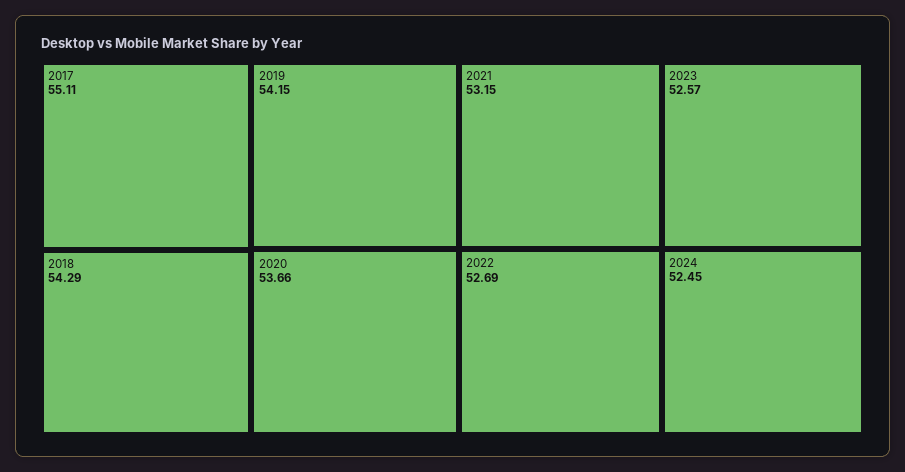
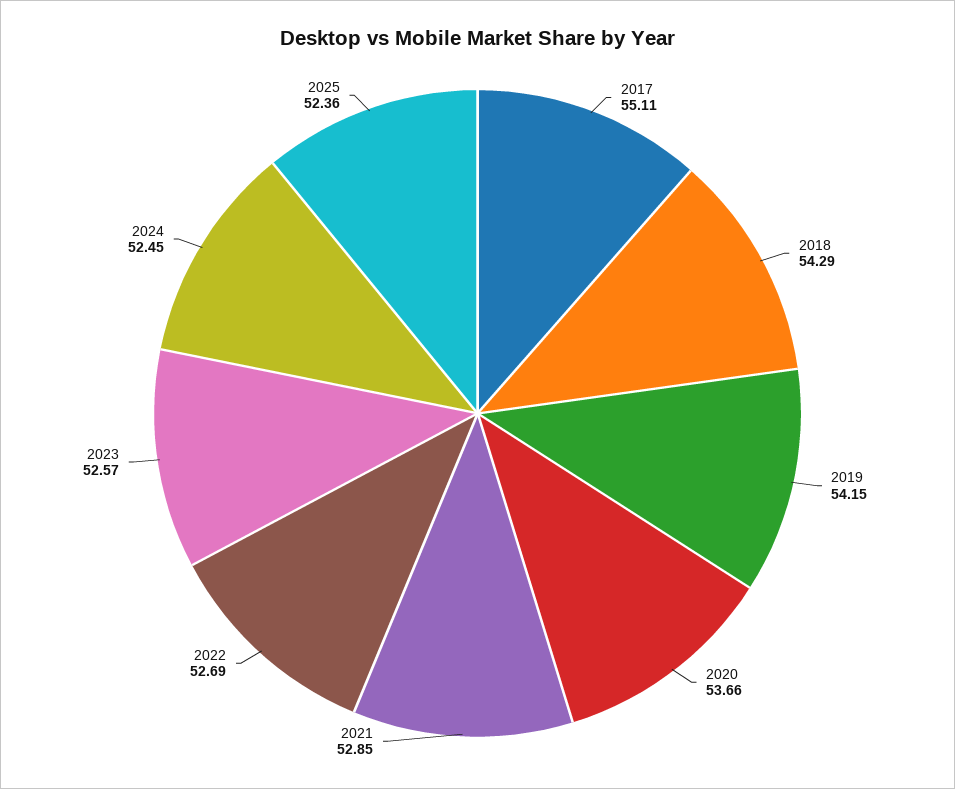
2021: 53.15 -> 52.85
2025: none -> 52.36

